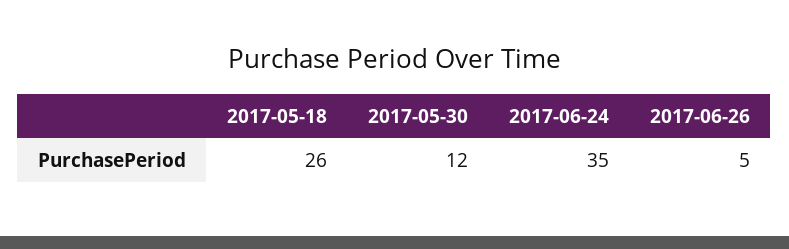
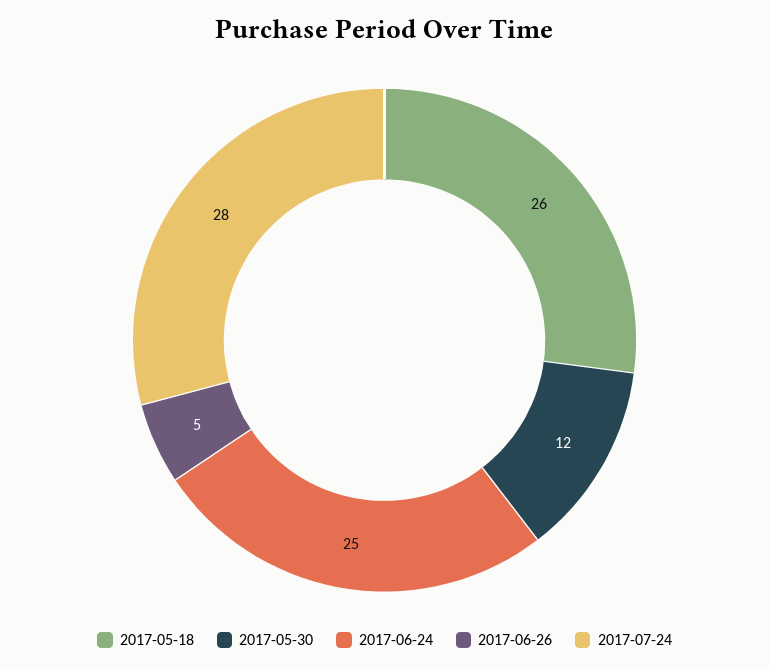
2017-06-24: 35 -> 25
2017-07-24: none -> 28

